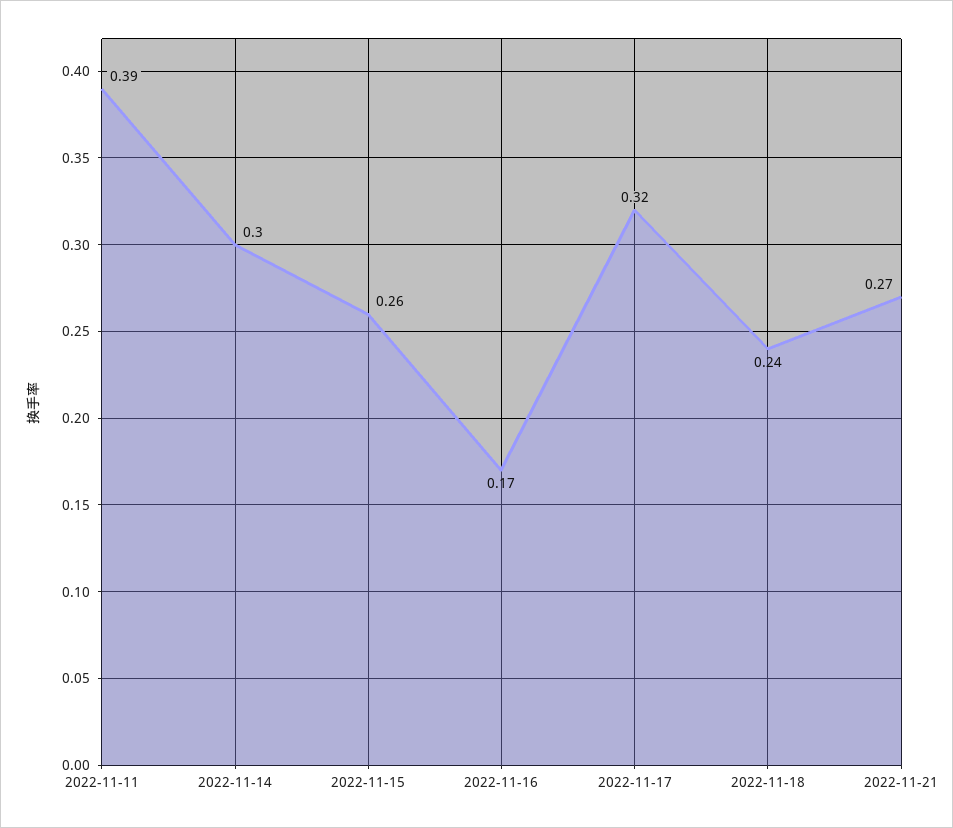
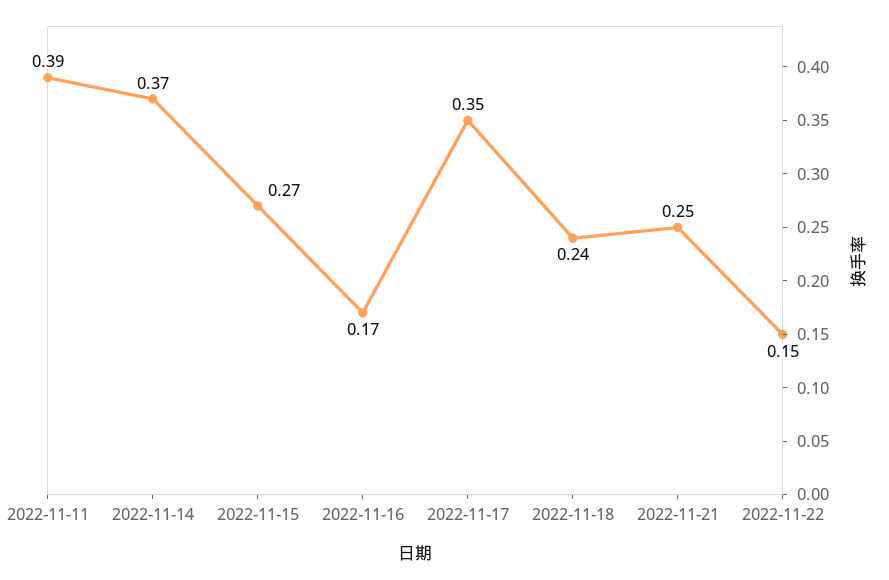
2022-11-14: 0.3 -> 0.37
2022-11-15: 0.26 -> 0.27
2022-11-17: 0.32 -> 0.35
2022-11-21: 0.27 -> 0.25
2022-11-22: none -> 0.15

